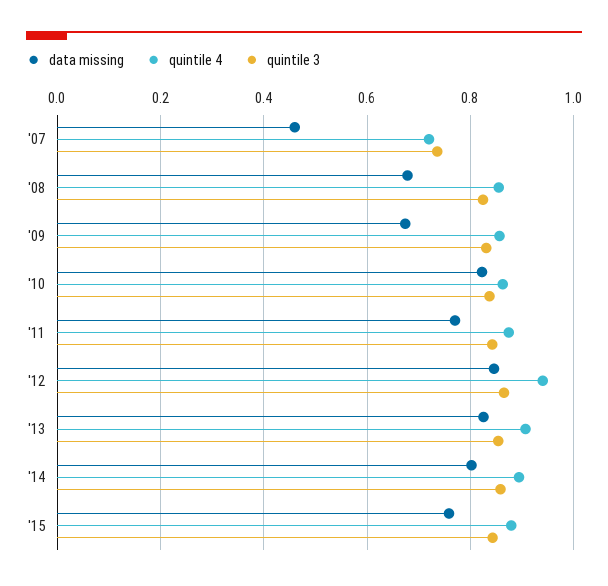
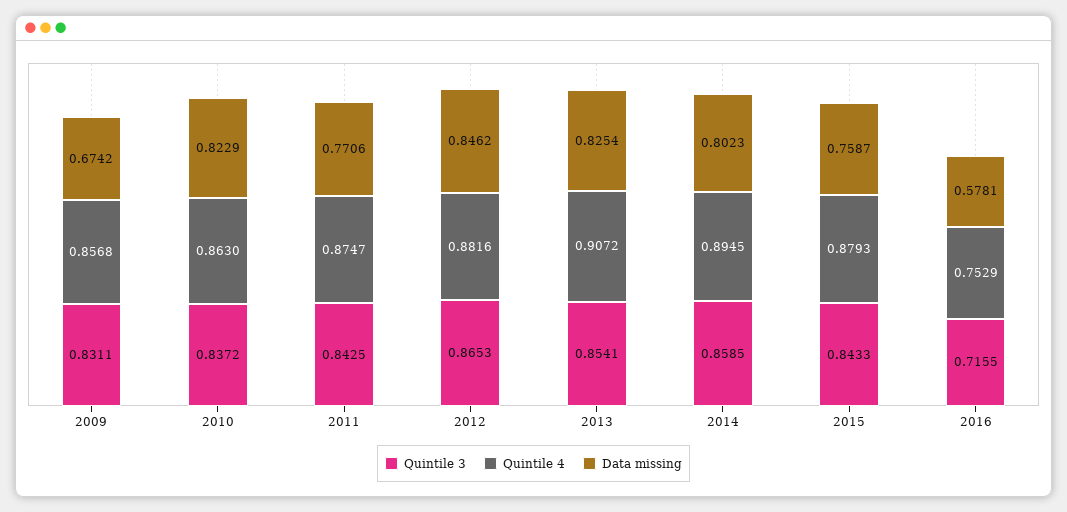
data missing, '07: 0.46 -> none
quintile 4, '07: 0.72 -> none
quintile 3, '07: 0.74 -> none
data missing, '08: 0.68 -> none
quintile 4, '08: 0.86 -> none
quintile 3, '08: 0.82 -> none
quintile 4, '12: 0.94 -> 0.8816
quintile 3, 2016: none -> 0.7155
quintile 4, 2016: none -> 0.7529
data missing, 2016: none -> 0.5781

